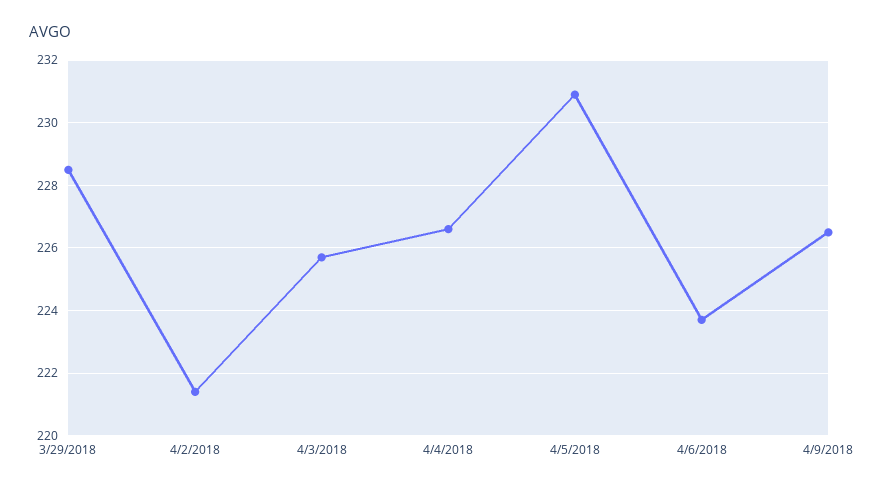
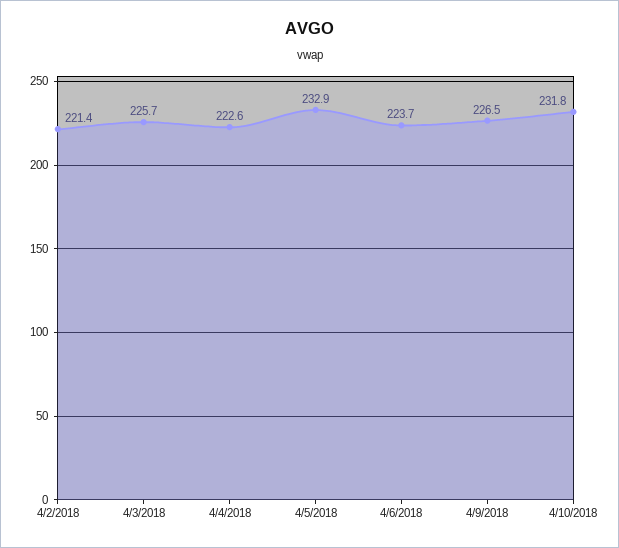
3/29/2018: 228.5 -> none
4/4/2018: 226.5 -> 222.6
4/5/2018: 231 -> 232.9
4/10/2018: none -> 231.8

